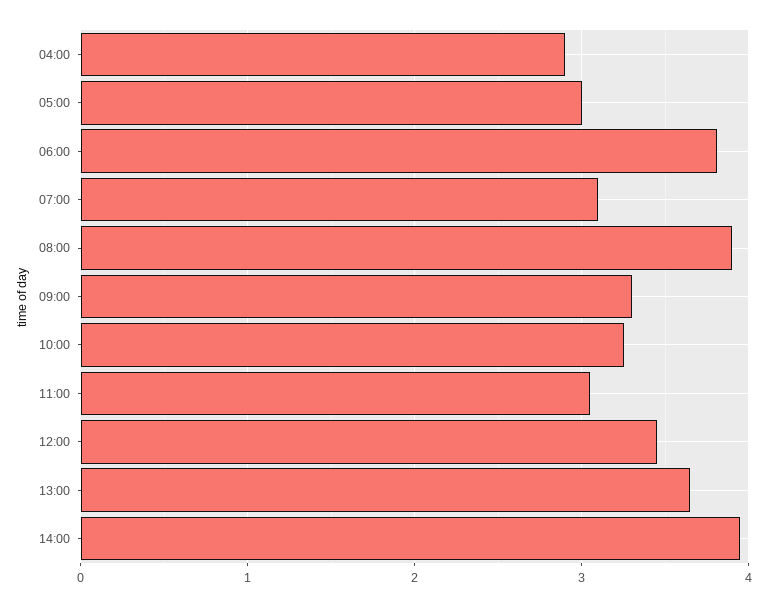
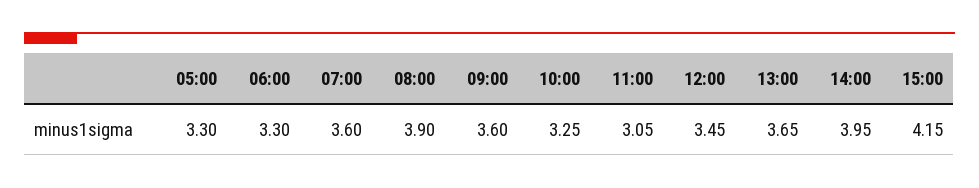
04:00: 2.9 -> none
05:00: 3 -> 3.3
06:00: 3.8 -> 3.3
07:00: 3.1 -> 3.6
09:00: 3.3 -> 3.6
15:00: none -> 4.15

